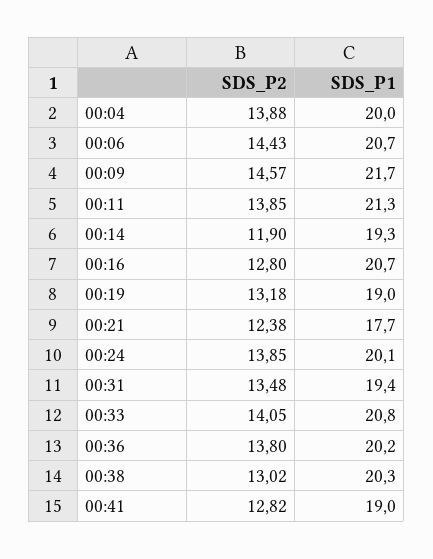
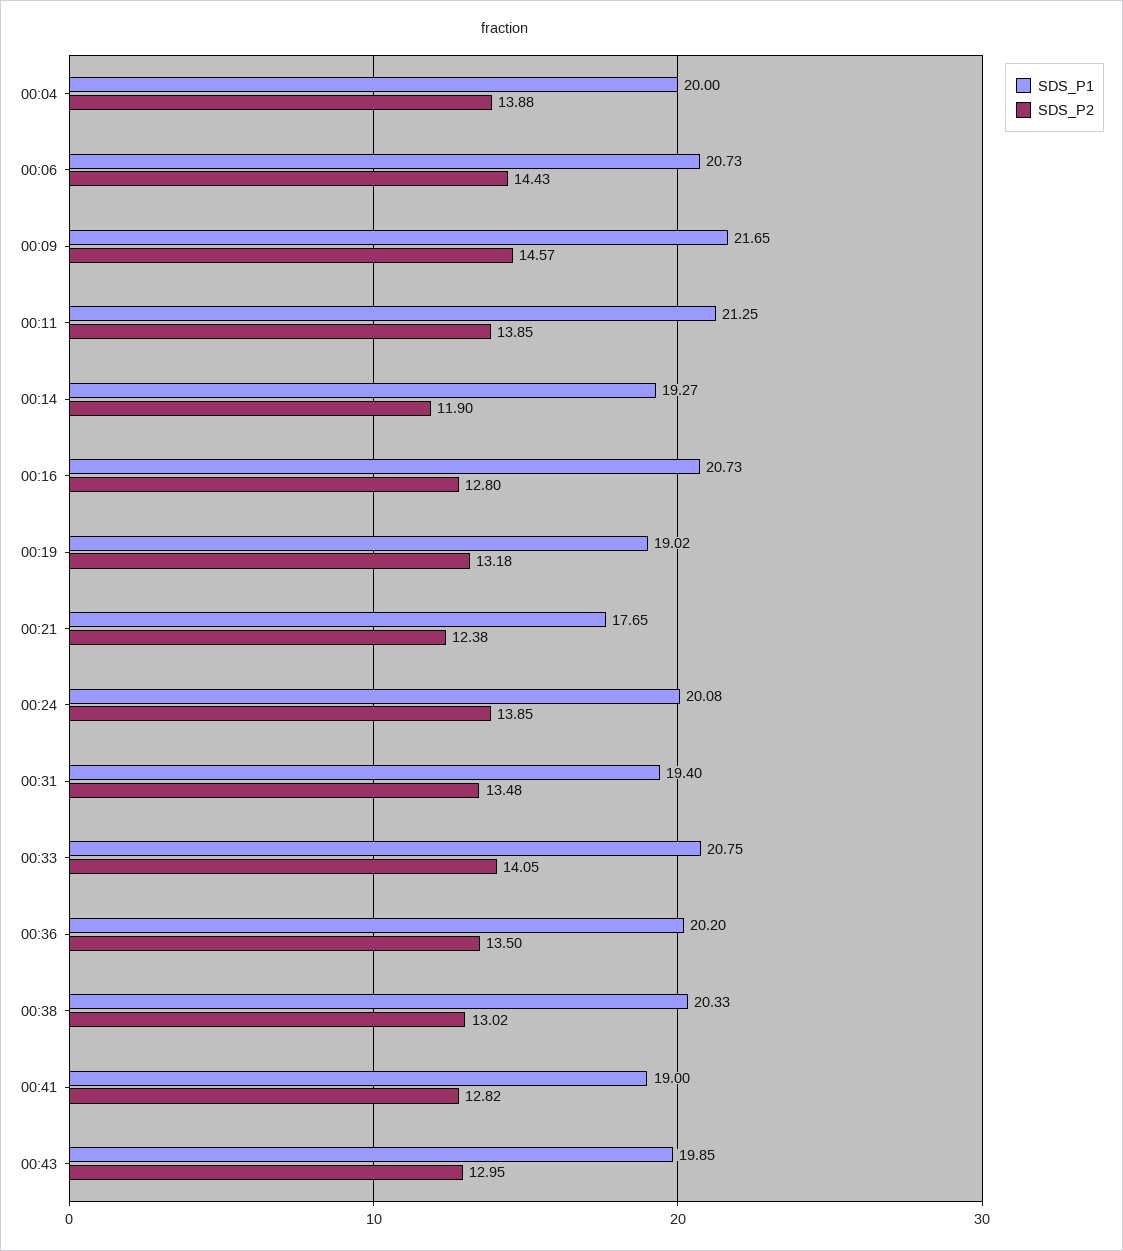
SDS_P2, 00:36: 13.8 -> 13.5
SDS_P1, 00:43: none -> 19.85
SDS_P2, 00:43: none -> 12.95

